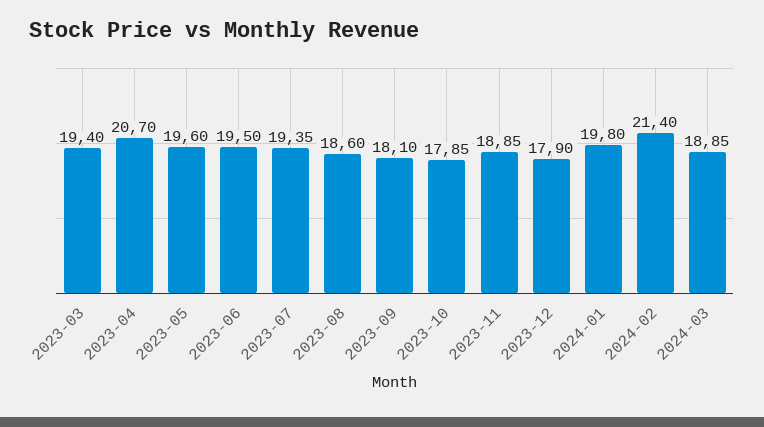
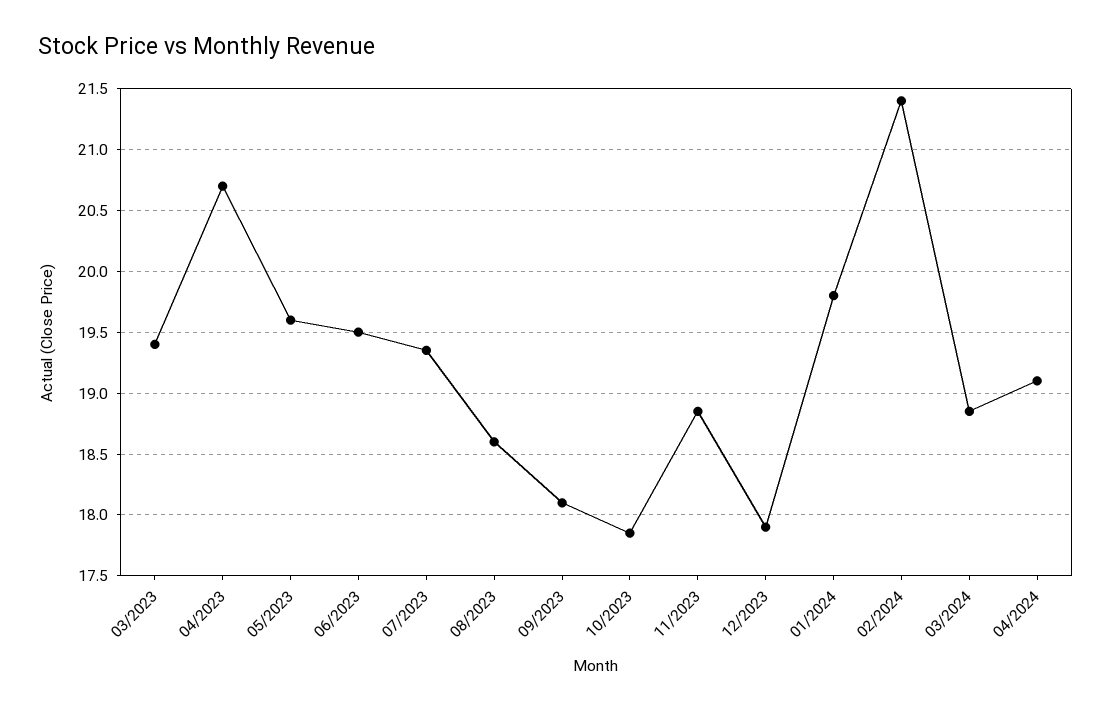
04/2024: none -> 19.1

